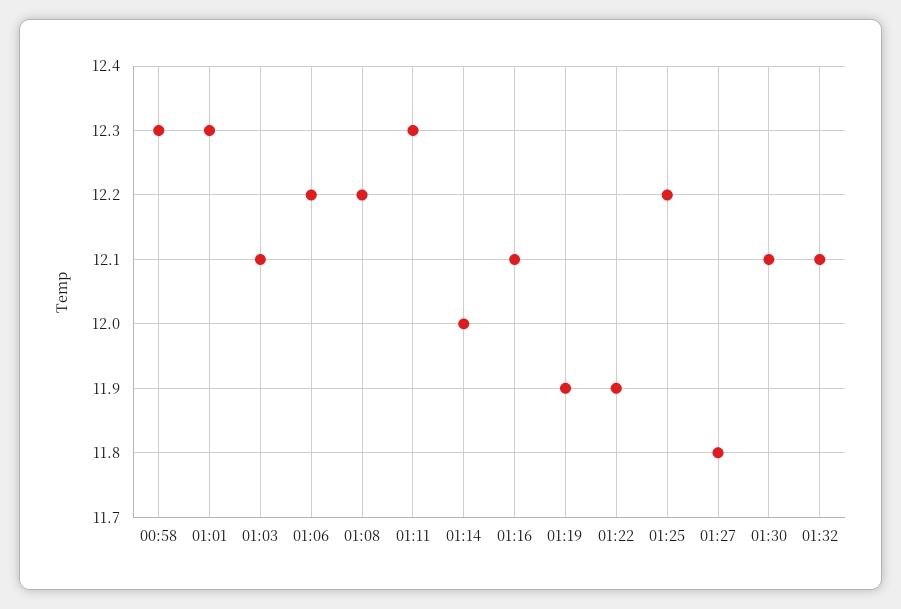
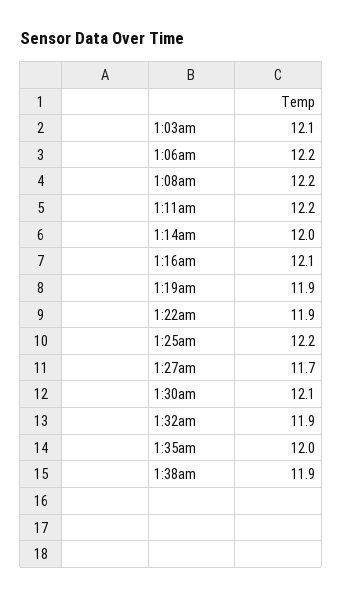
00:58: 12.3 -> none
01:01: 12.3 -> none
01:11: 12.3 -> 12.2
01:27: 11.8 -> 11.7
01:32: 12.1 -> 11.9
1:35am: none -> 12
1:38am: none -> 11.9

